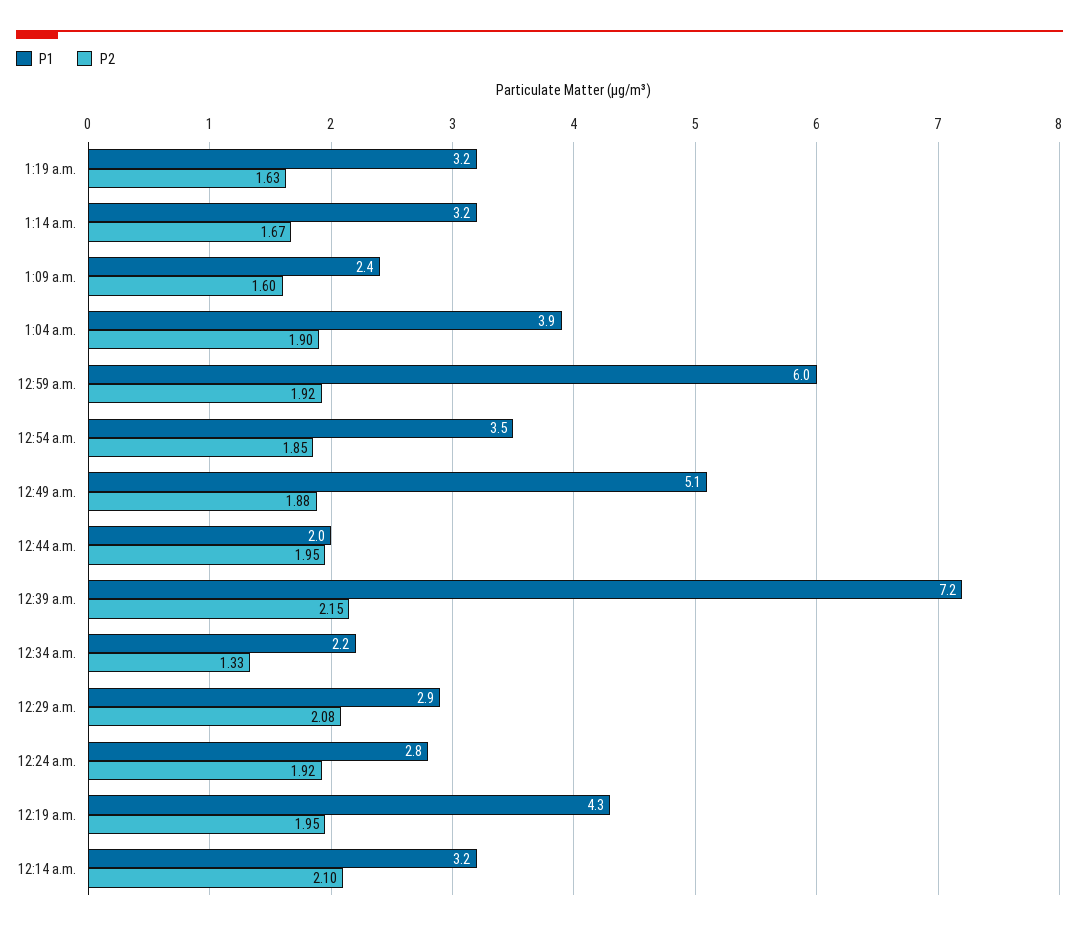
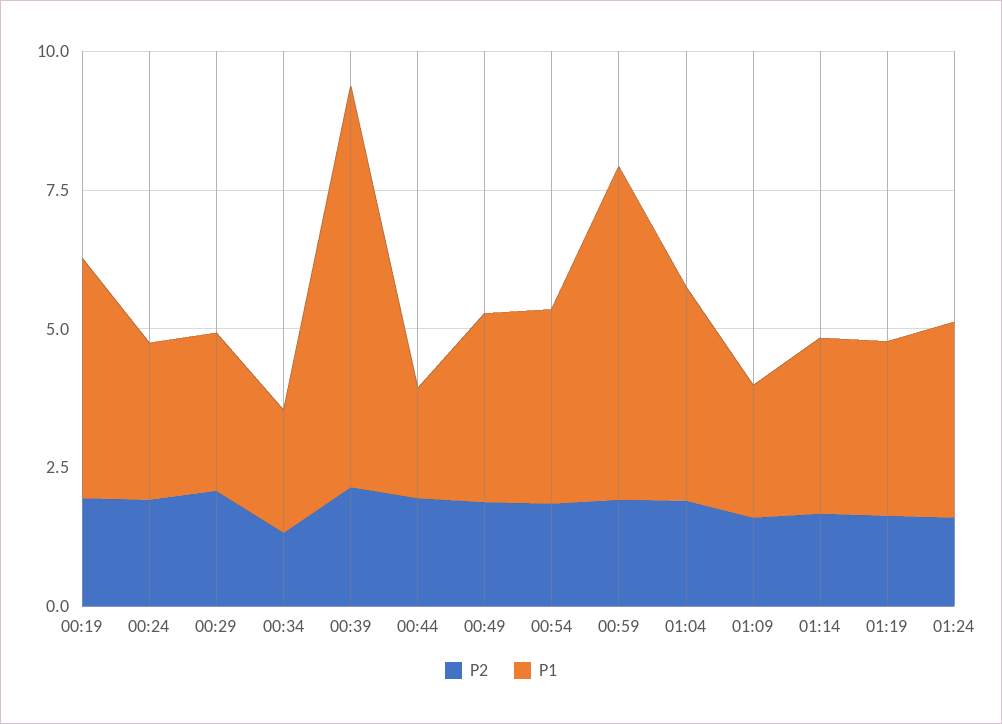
P1, 12:49 a.m.: 5.1 -> 3.5
P1, 12:14 a.m.: 3.2 -> none
P2, 12:14 a.m.: 2.1 -> none
P2, 01:24: none -> 1.5
P1, 01:24: none -> 3.5

